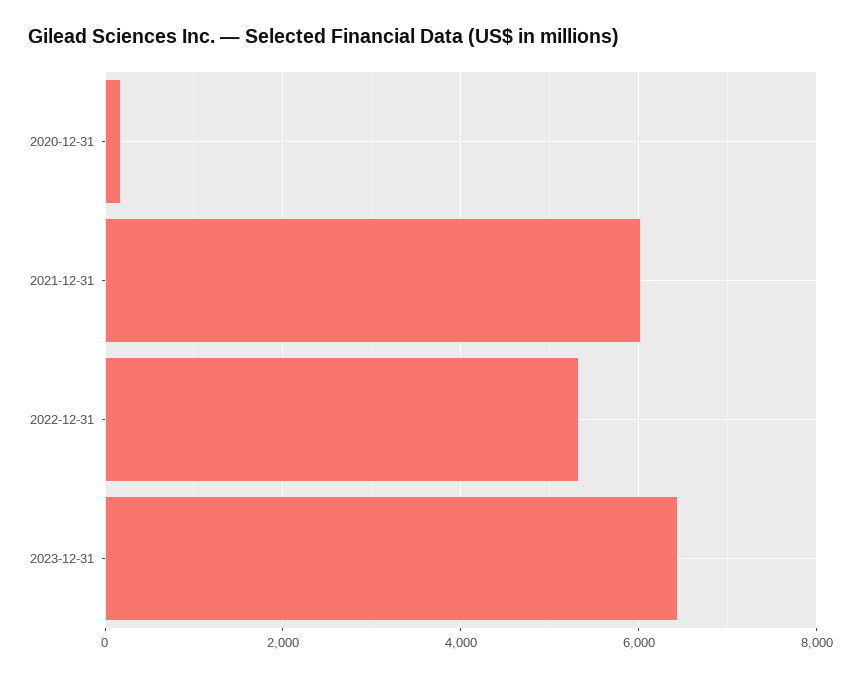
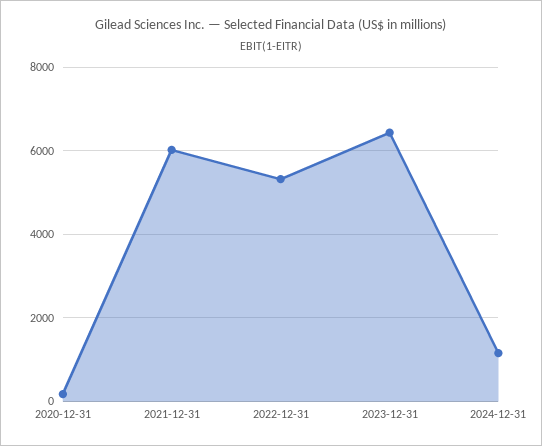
2024-12-31: none -> 1200

